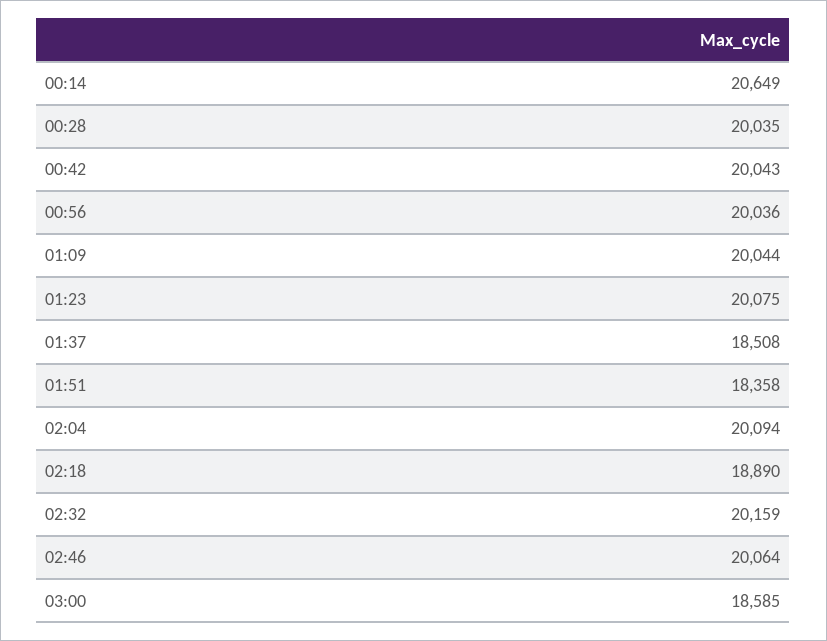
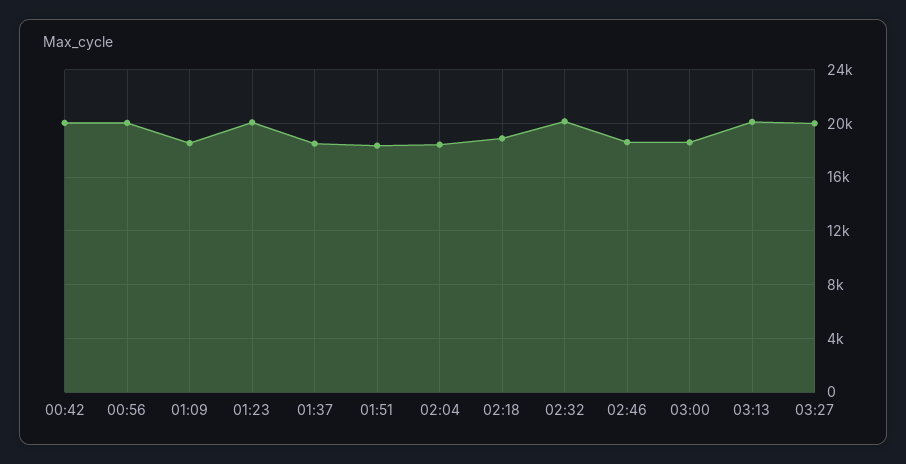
00:14: 20649 -> none
00:28: 20035 -> none
01:09: 20044 -> 18500
02:04: 20094 -> 18500
02:46: 20064 -> 18500
03:13: none -> 20000
03:27: none -> 20000

